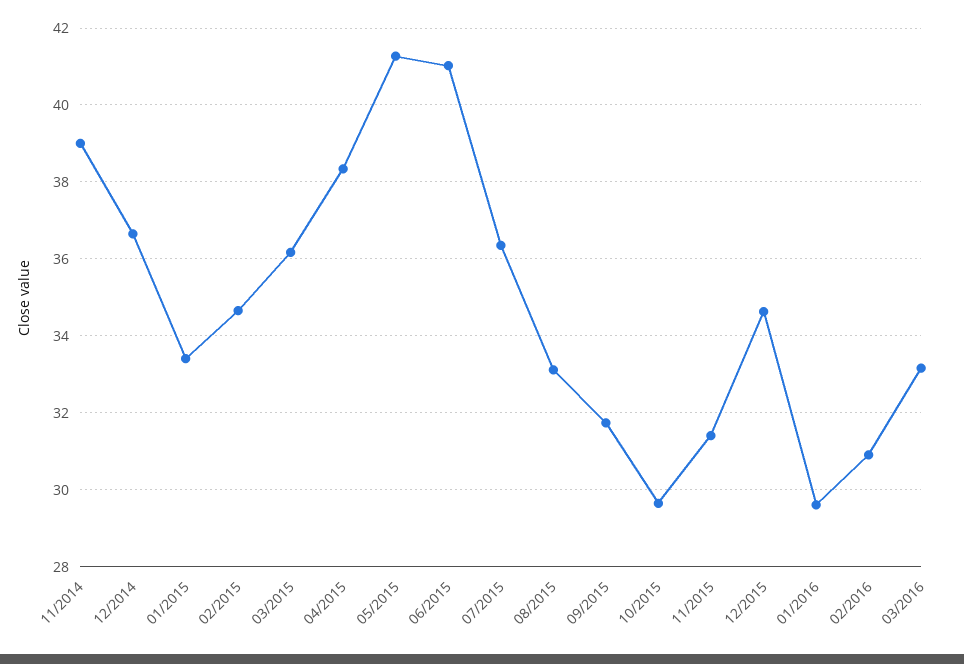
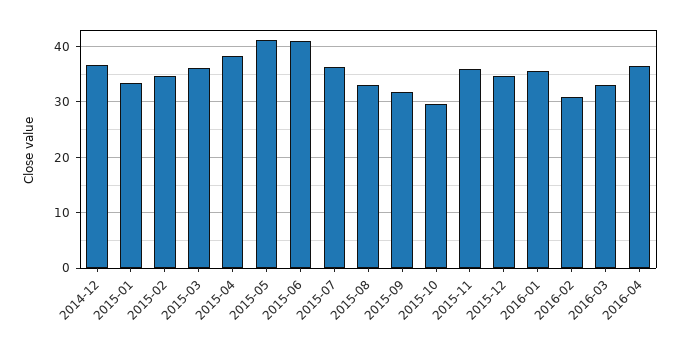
11/2014: 39 -> none
11/2015: 31.4 -> 36
01/2016: 29.6 -> 36
2016-04: none -> 36

